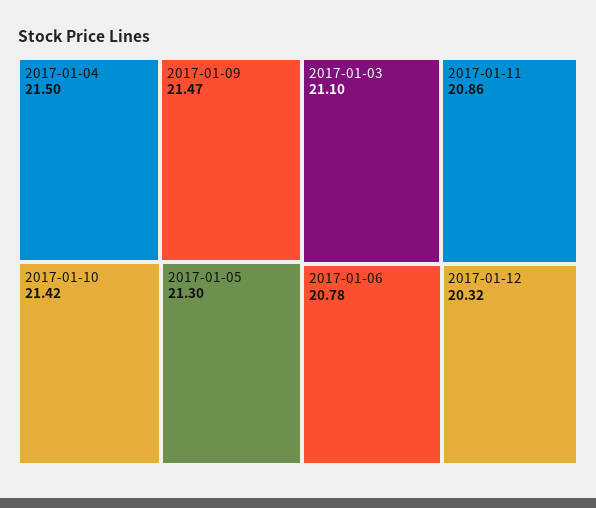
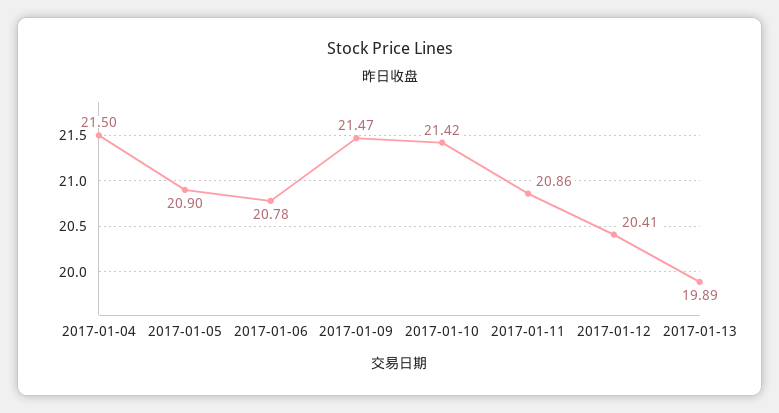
2017-01-05: 21.3 -> 20.9
2017-01-03: 21.1 -> none
2017-01-12: 20.32 -> 20.41
2017-01-13: none -> 19.89

